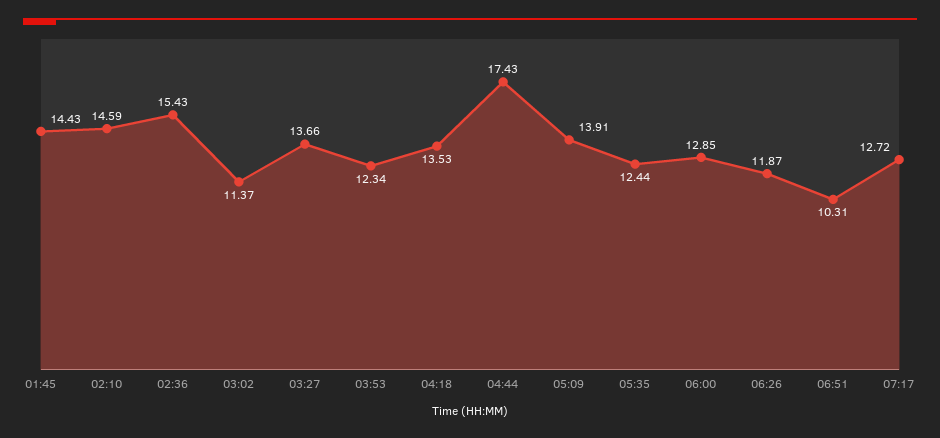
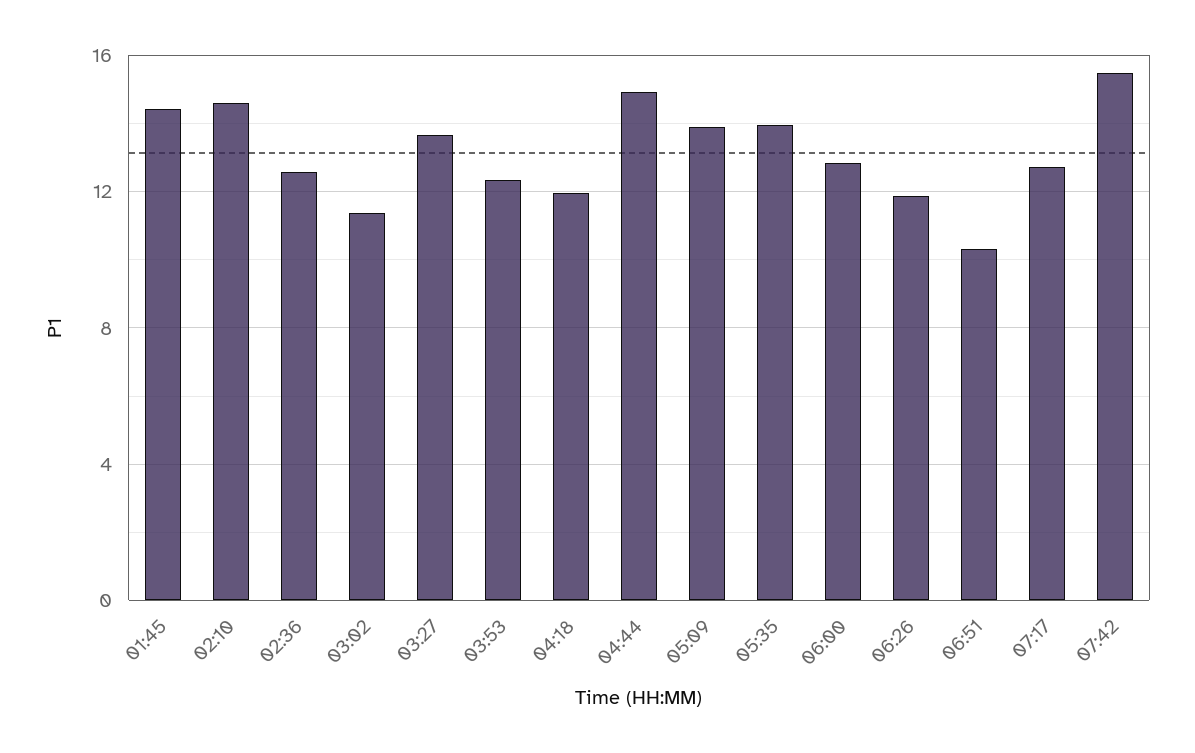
02:36: 15.43 -> 12.5
04:18: 13.53 -> 12
04:44: 17.43 -> 15
05:35: 12.44 -> 14
07:42: none -> 15.5

